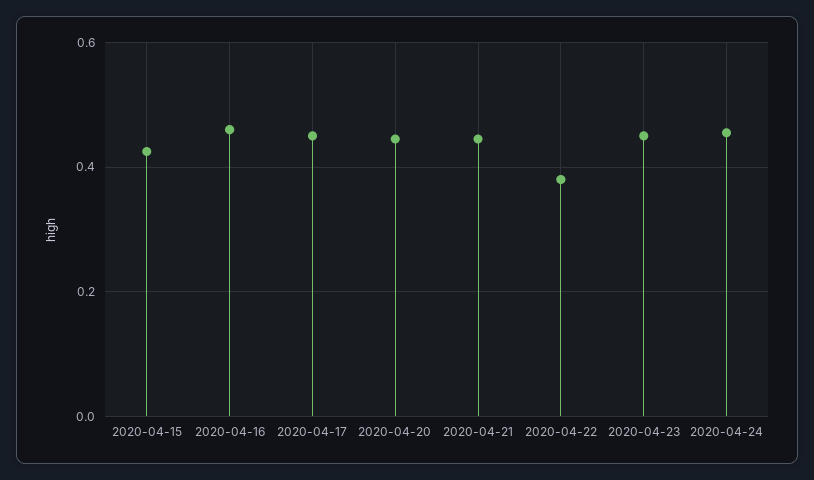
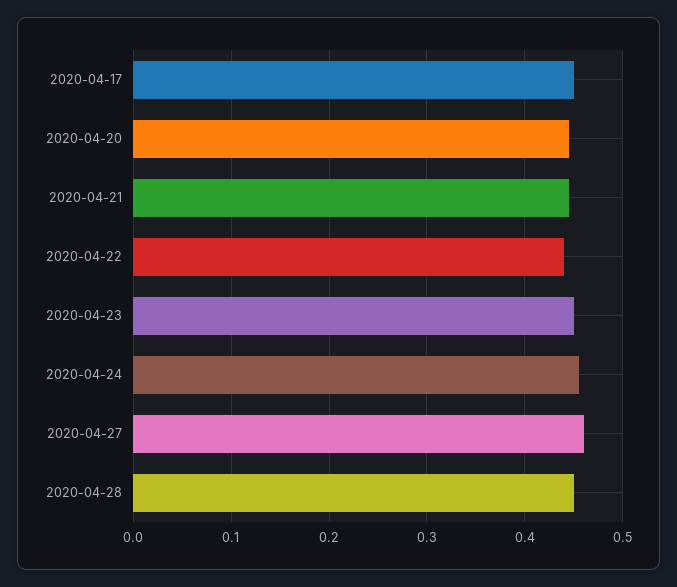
2020-04-15: 0.42 -> none
2020-04-16: 0.46 -> none
2020-04-22: 0.38 -> 0.44
2020-04-27: none -> 0.46
2020-04-28: none -> 0.45

